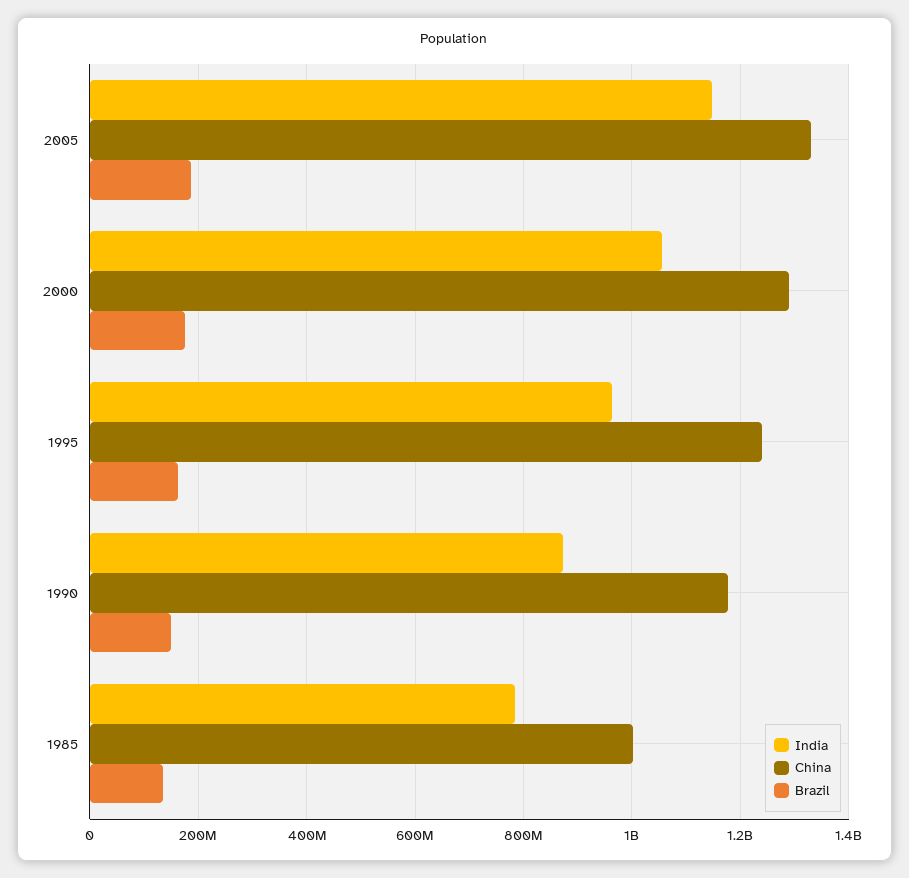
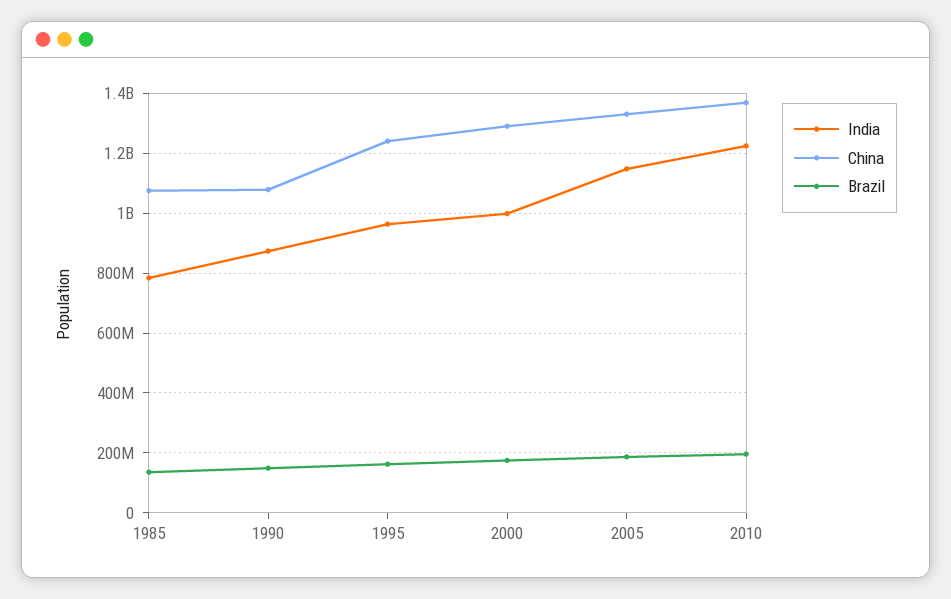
India, 2000: 1060000000 -> 1000000000
China, 1990: 1180000000 -> 1075000000
China, 1985: 1000000000 -> 1075000000
India, 2010: none -> 1225000000
China, 2010: none -> 1375000000
Brazil, 2010: none -> 200000000

